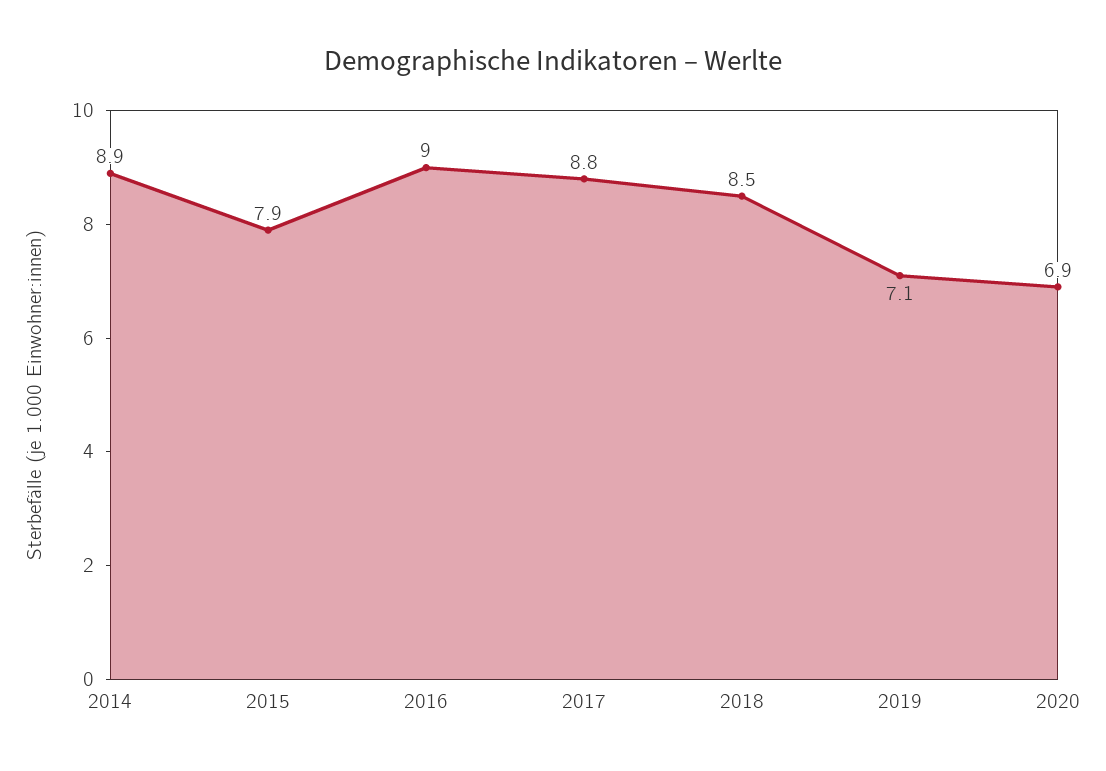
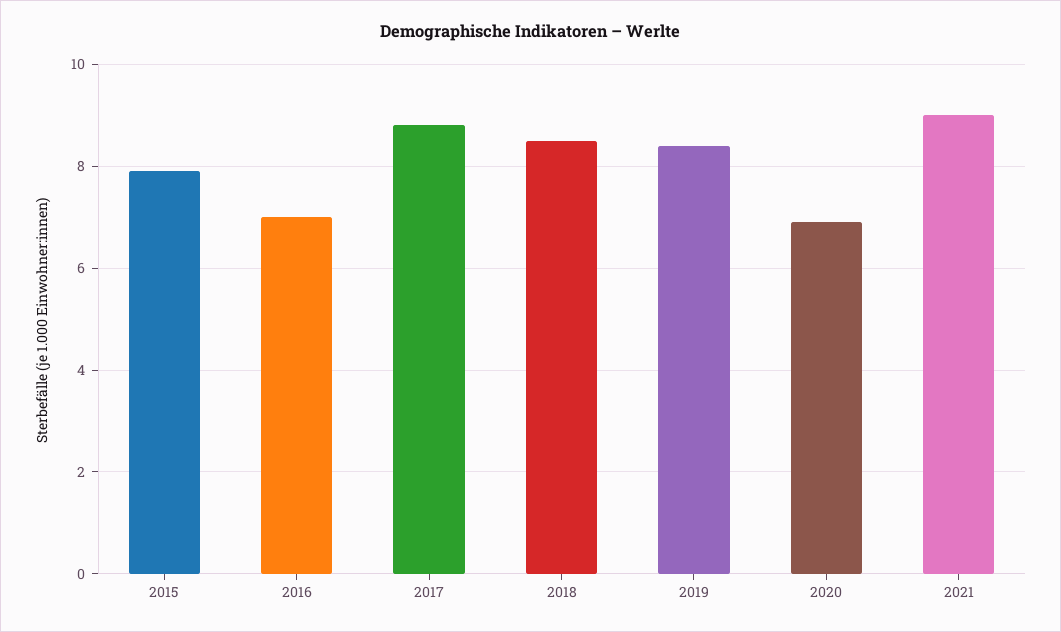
2014: 8.9 -> none
2016: 9 -> 7
2019: 7.1 -> 8.5
2021: none -> 9

